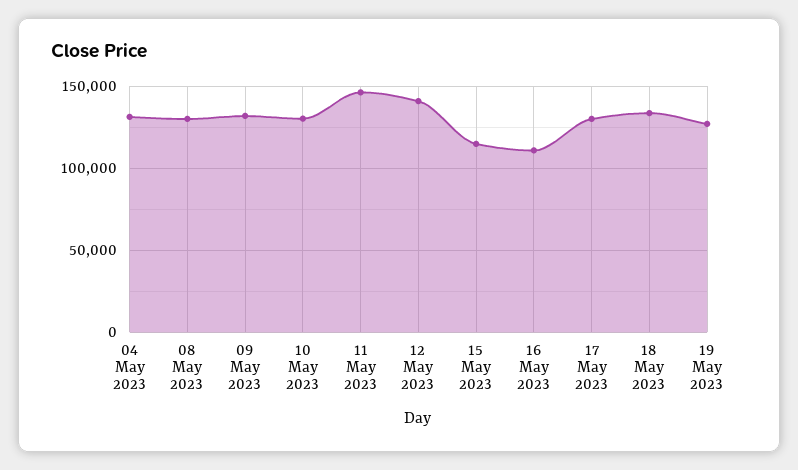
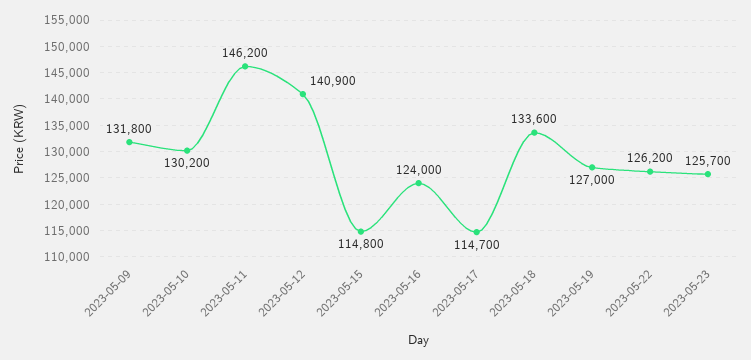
04 May 2023: 130000 -> none
08 May 2023: 130000 -> none
16 May 2023: 110000 -> 124000
17 May 2023: 130000 -> 114700
2023-05-22: none -> 126200
2023-05-23: none -> 125700

